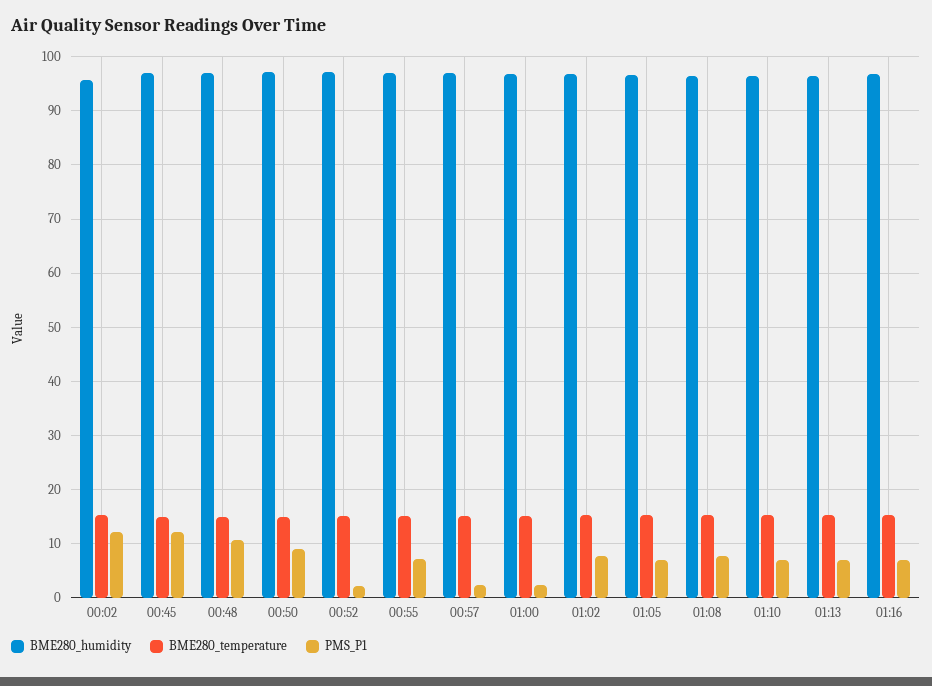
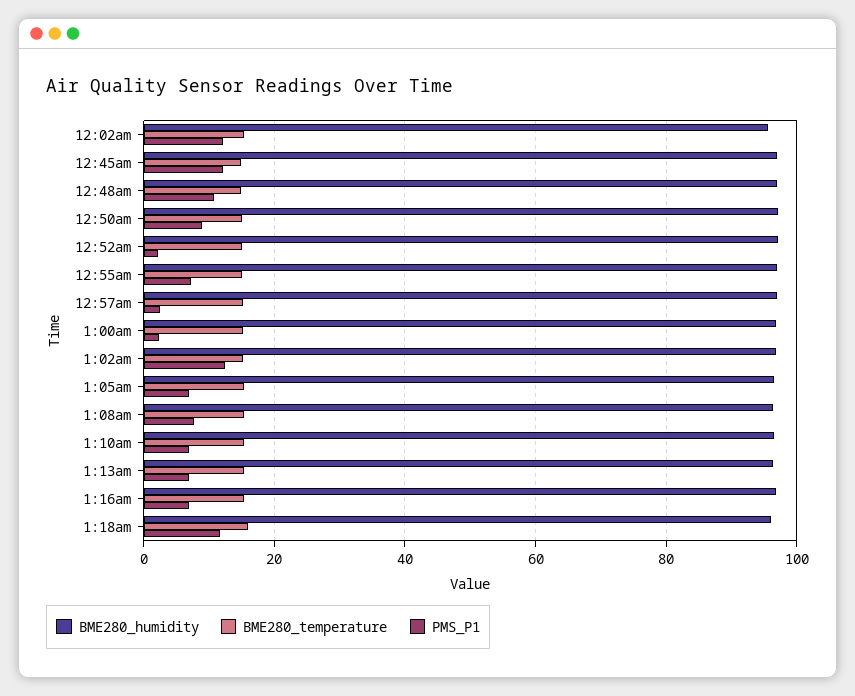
PMS_P1, 01:02: 8 -> 12
BME280_humidity, 1:18am: none -> 96
BME280_temperature, 1:18am: none -> 16
PMS_P1, 1:18am: none -> 12

